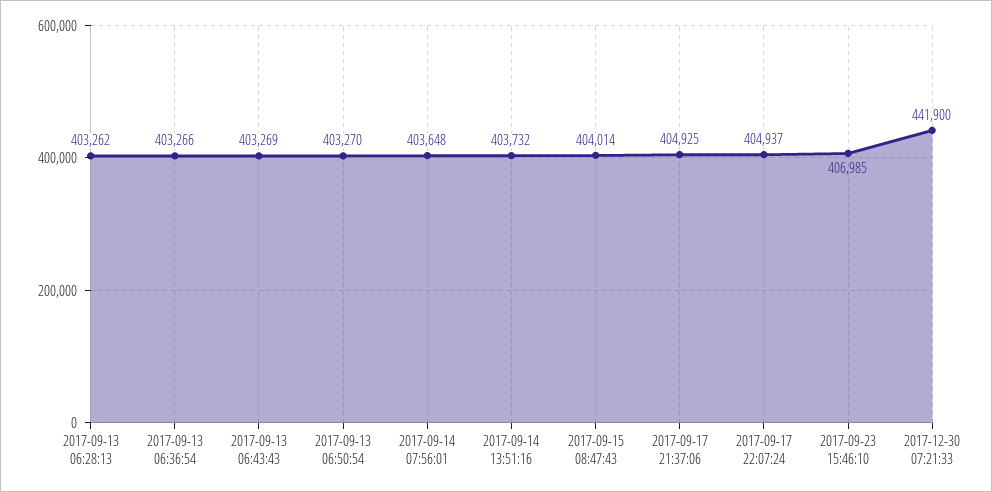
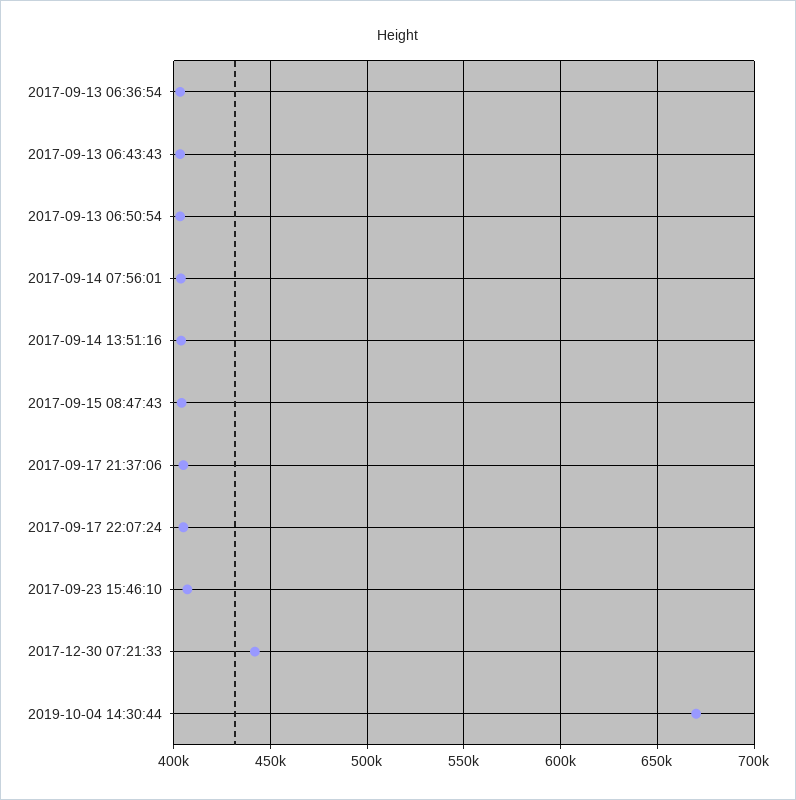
2017-09-13 06:28:13: 403262 -> none
2019-10-04 14:30:44: none -> 670000

